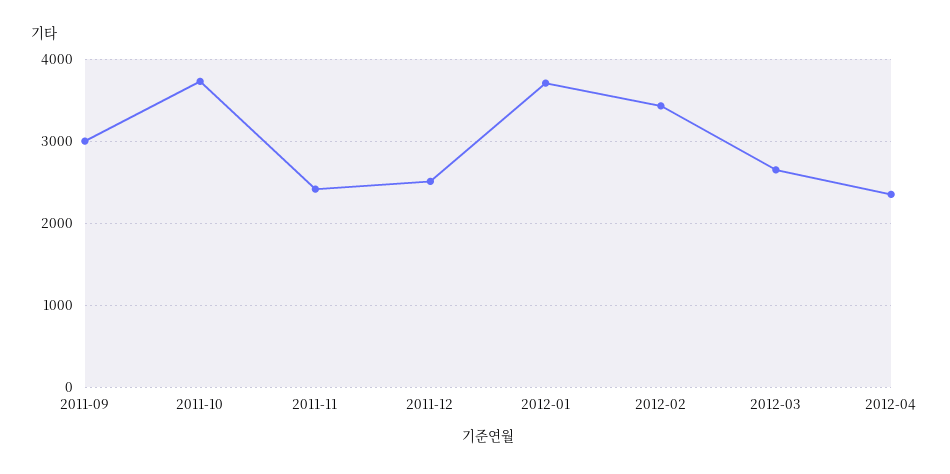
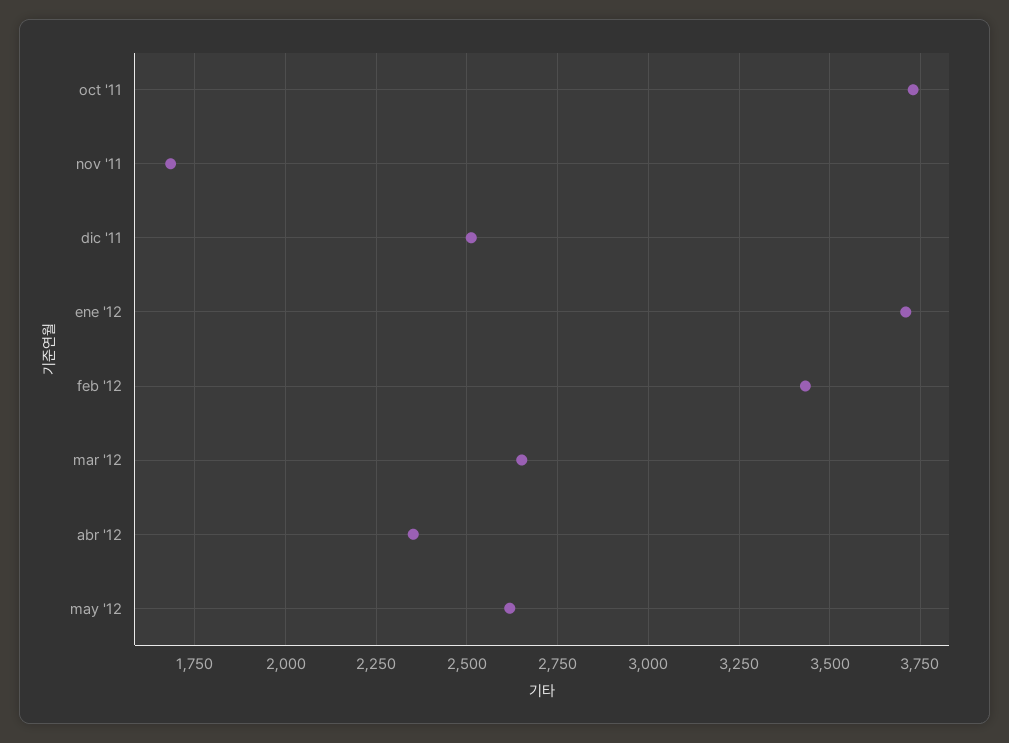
2011-09: 3000 -> none
2011-11: 2400 -> 1675
may '12: none -> 2625

